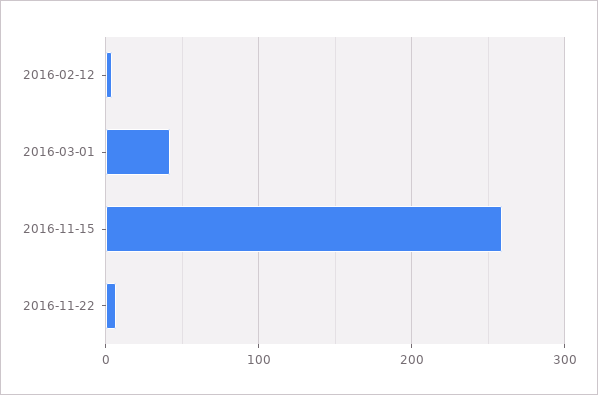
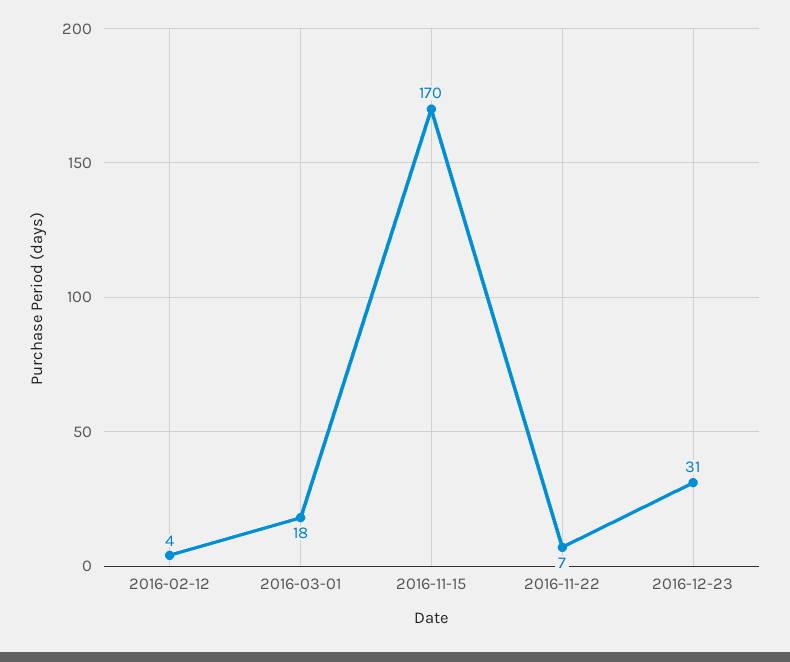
2016-03-01: 40 -> 18
2016-11-15: 260 -> 170
2016-12-23: none -> 31

